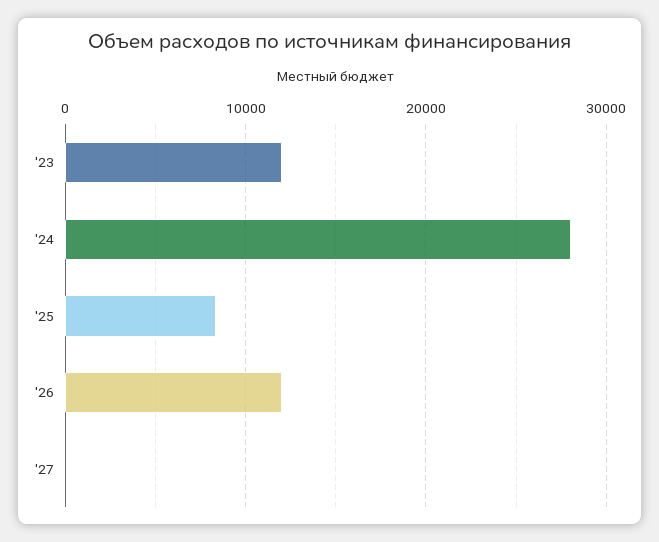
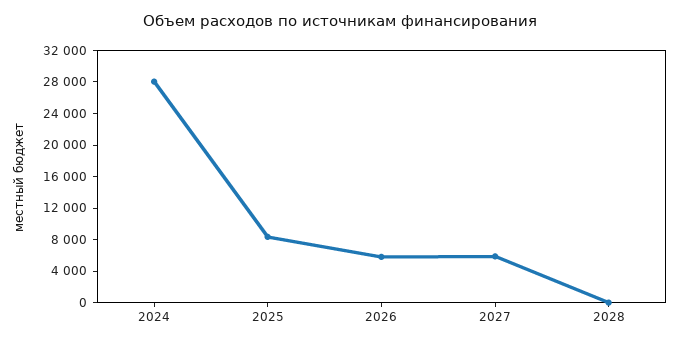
'23: 12000 -> none
'26: 12000 -> 6000
'27: 0 -> 6000
2028: none -> 0

